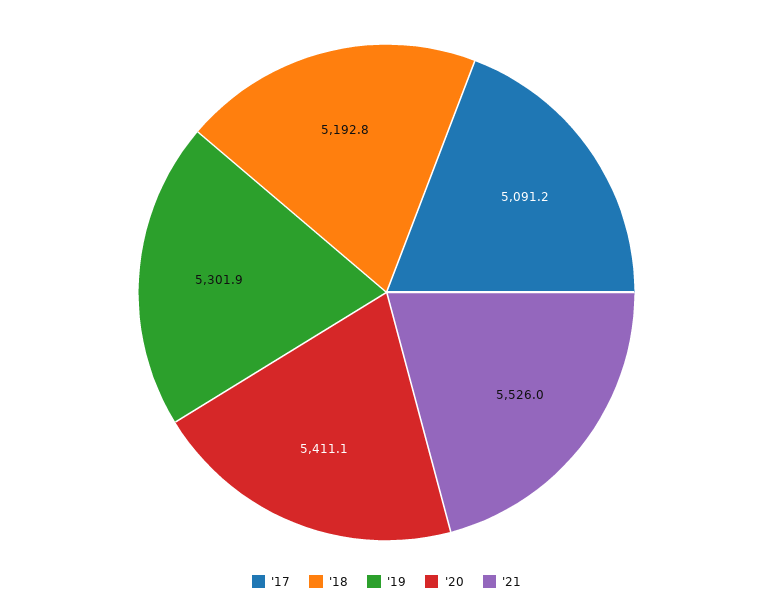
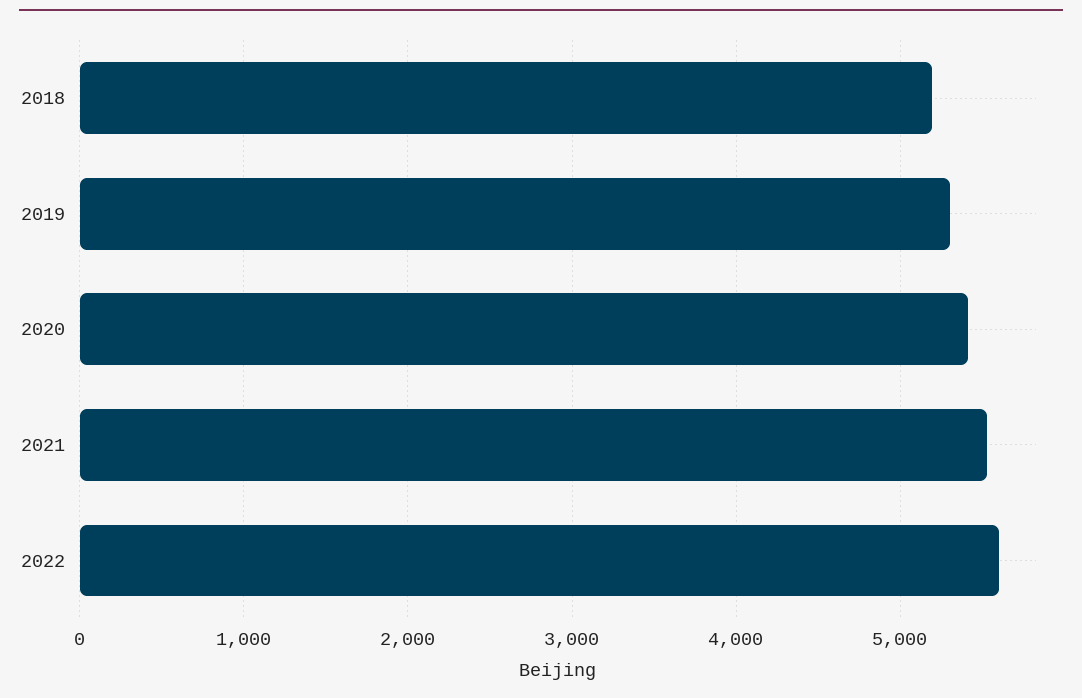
'17: 5091.2 -> none
2022: none -> 5600

